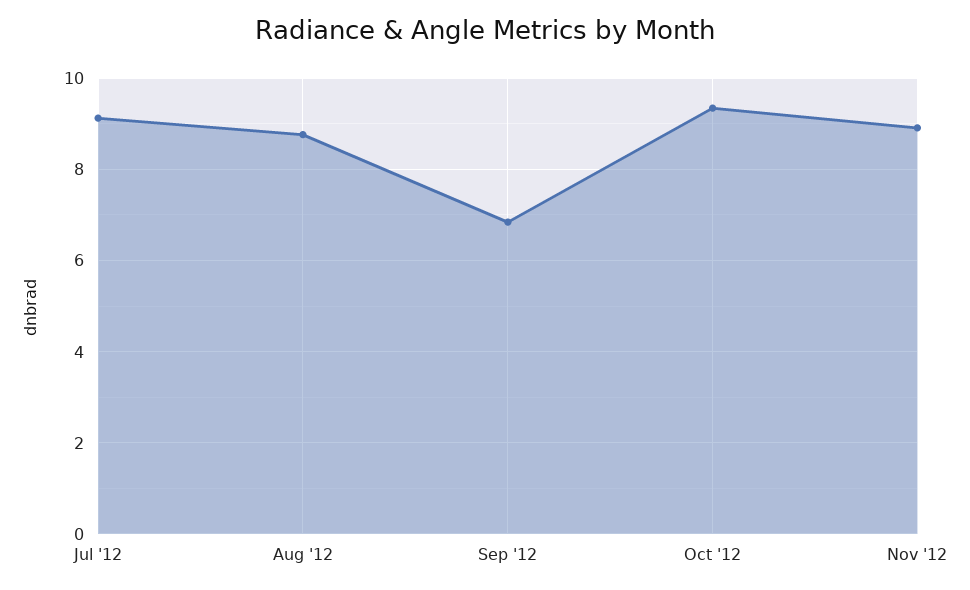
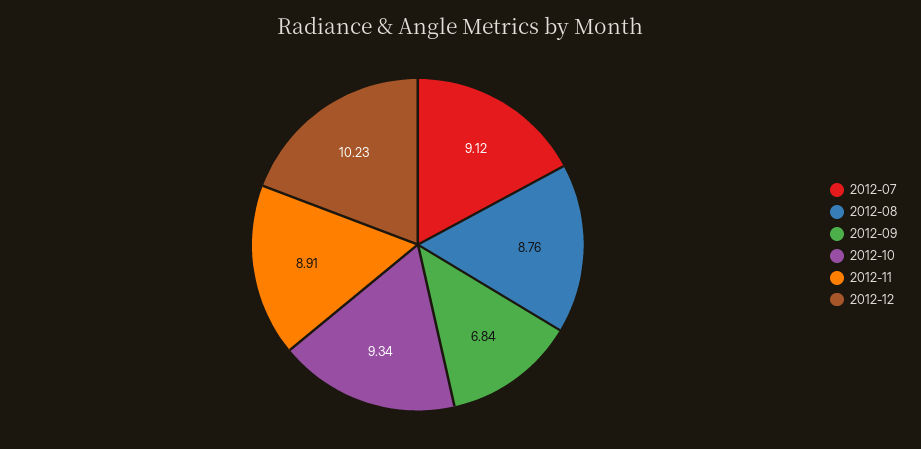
2012-12: none -> 10.23

